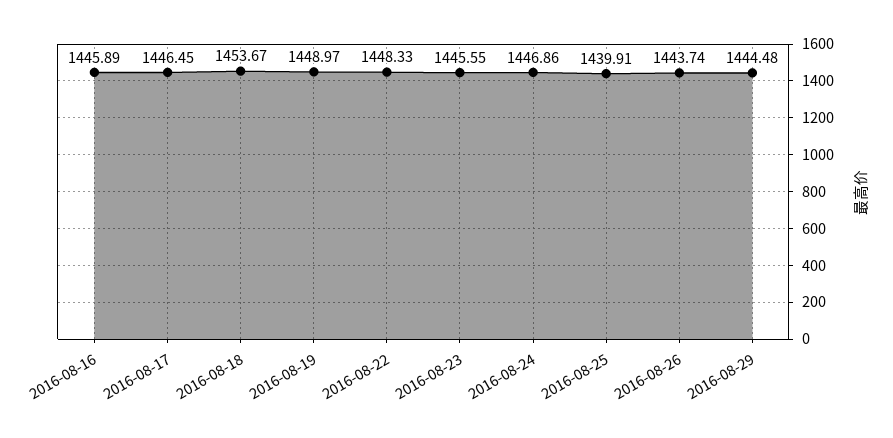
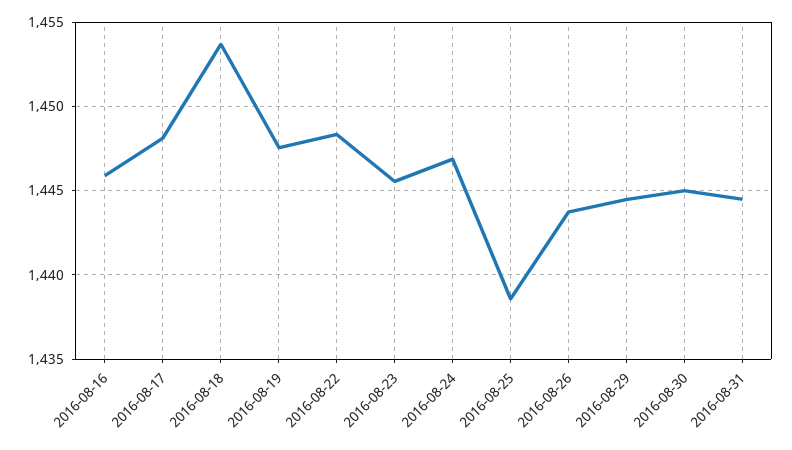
2016-08-17: 1446.45 -> 1448
2016-08-19: 1448.97 -> 1447.5
2016-08-25: 1439.91 -> 1438.5
2016-08-30: none -> 1445
2016-08-31: none -> 1444.5

